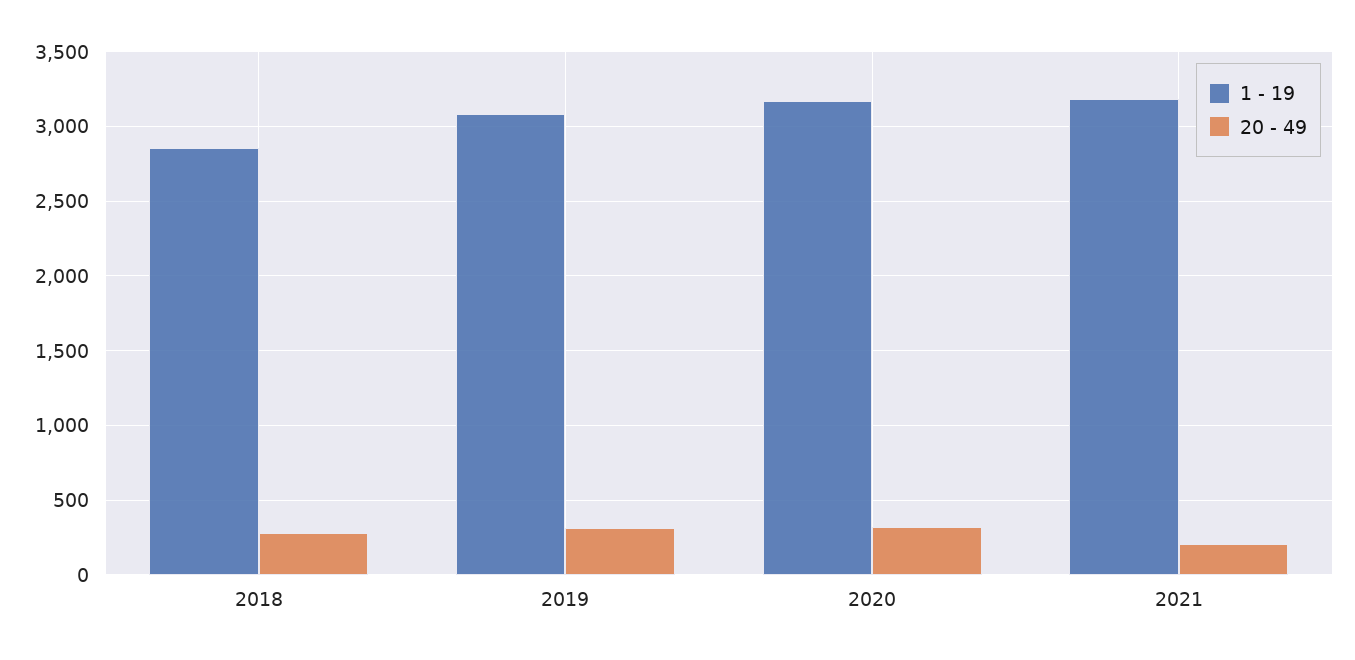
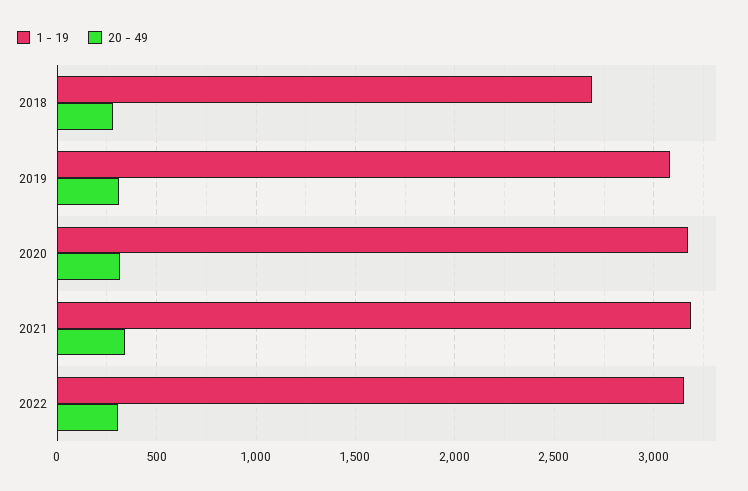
1 - 19, 2018: 2850 -> 2700
20 - 49, 2021: 200 -> 350
1 - 19, 2022: none -> 3150
20 - 49, 2022: none -> 300

